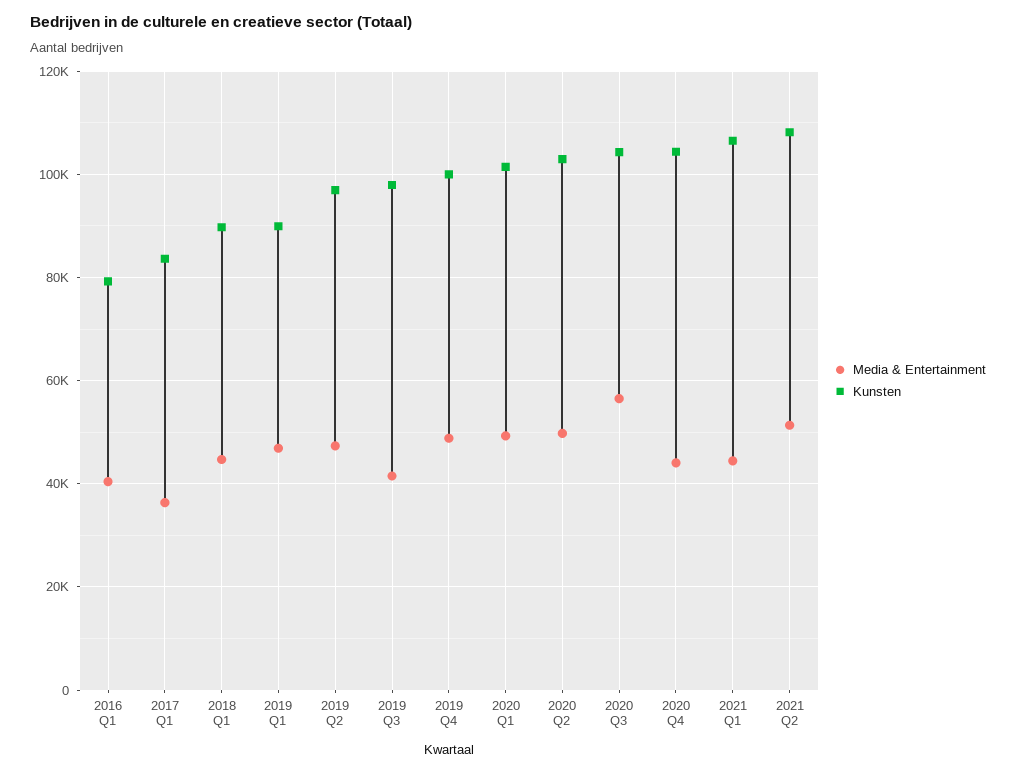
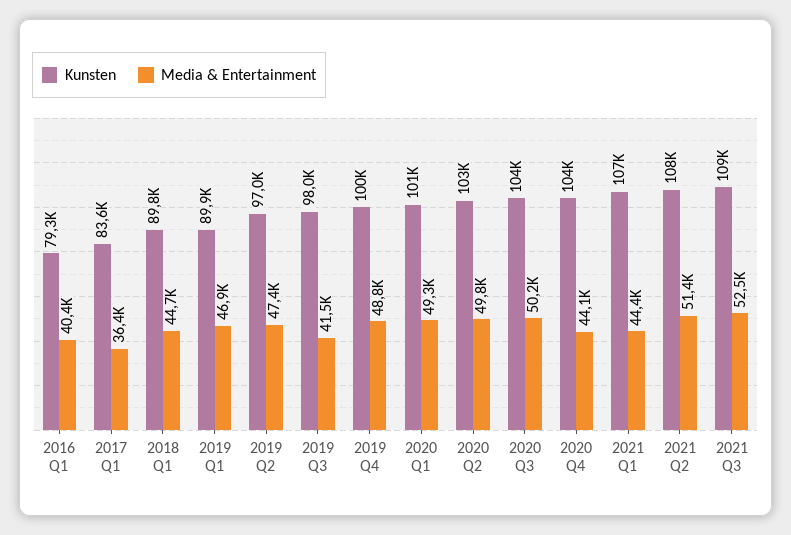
Media & Entertainment, 2020 Q3: 56000 -> 50200
Kunsten, 2021 Q3: none -> 109000
Media & Entertainment, 2021 Q3: none -> 52500

